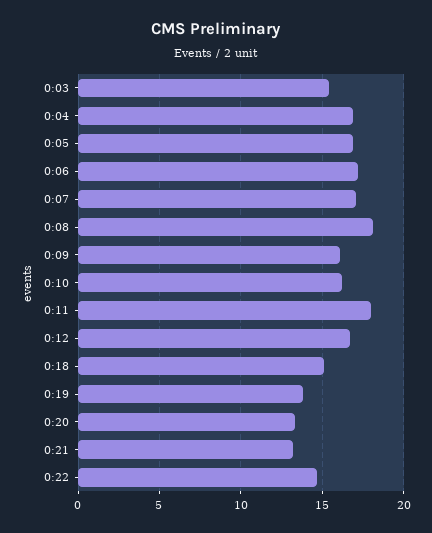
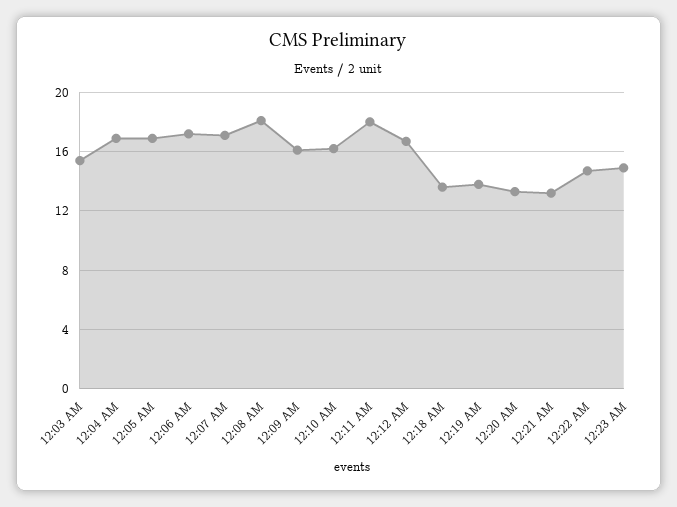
0:18: 15 -> 13.5
12:23 AM: none -> 15

